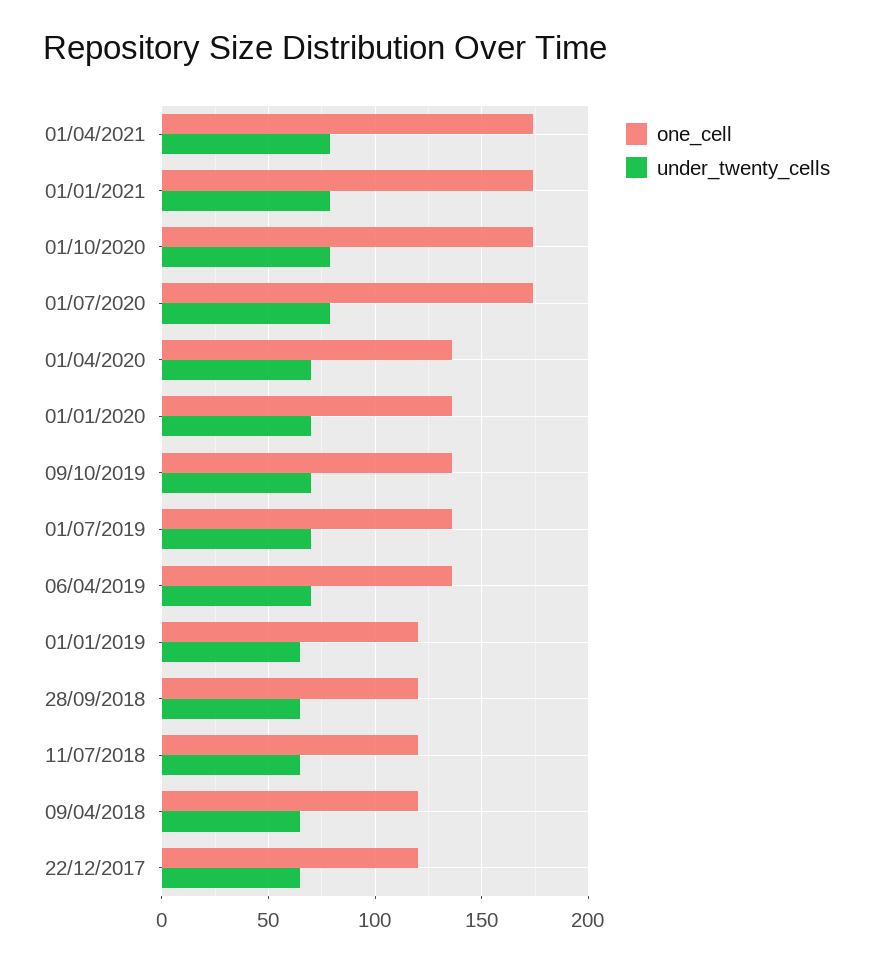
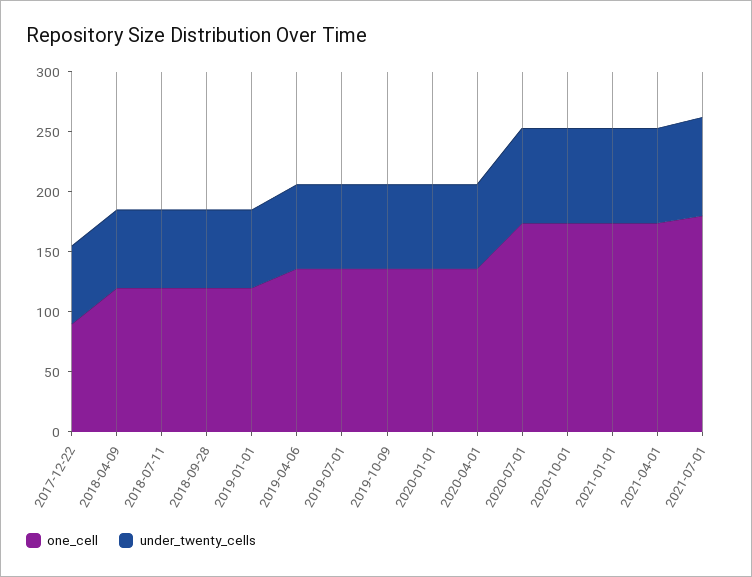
one_cell, 22/12/2017: 120 -> 90
one_cell, 2021-07-01: none -> 180
under_twenty_cells, 2021-07-01: none -> 80

